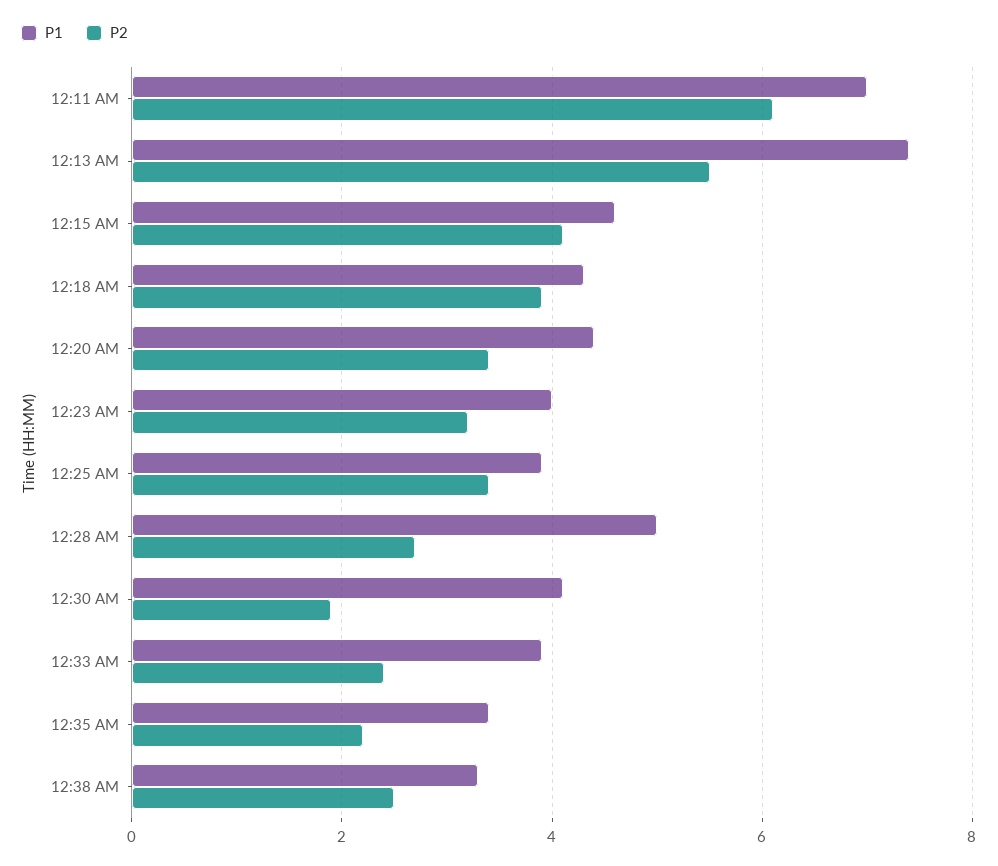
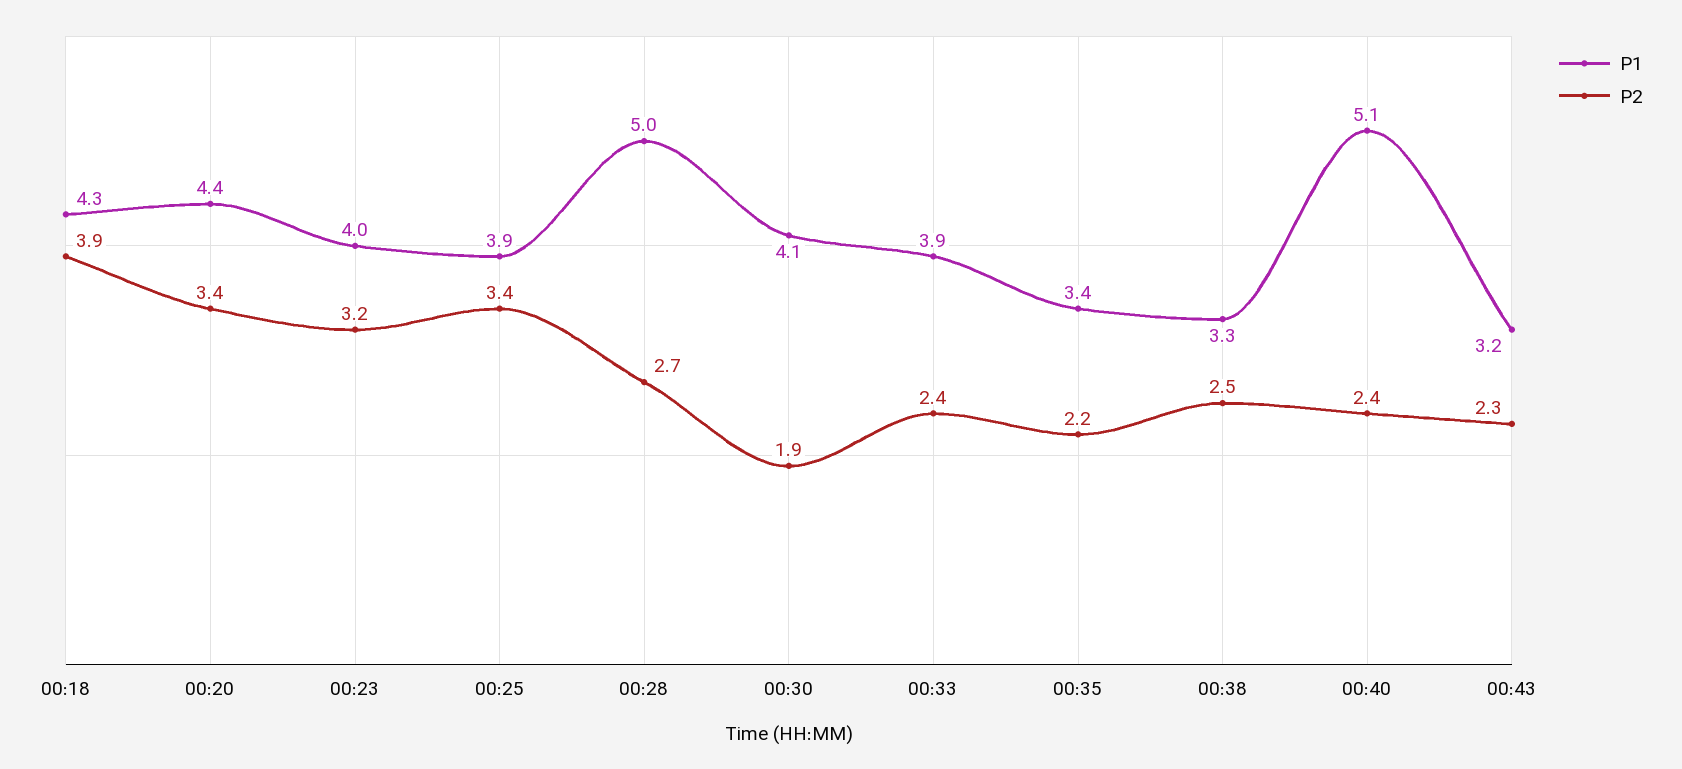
P1, 12:11 AM: 7 -> none
P2, 12:11 AM: 6 -> none
P1, 12:13 AM: 7.5 -> none
P2, 12:13 AM: 5.5 -> none
P1, 12:15 AM: 4.5 -> none
P2, 12:15 AM: 4 -> none
P1, 00:40: none -> 5.1
P2, 00:40: none -> 2.4
P1, 00:43: none -> 3.2
P2, 00:43: none -> 2.3

